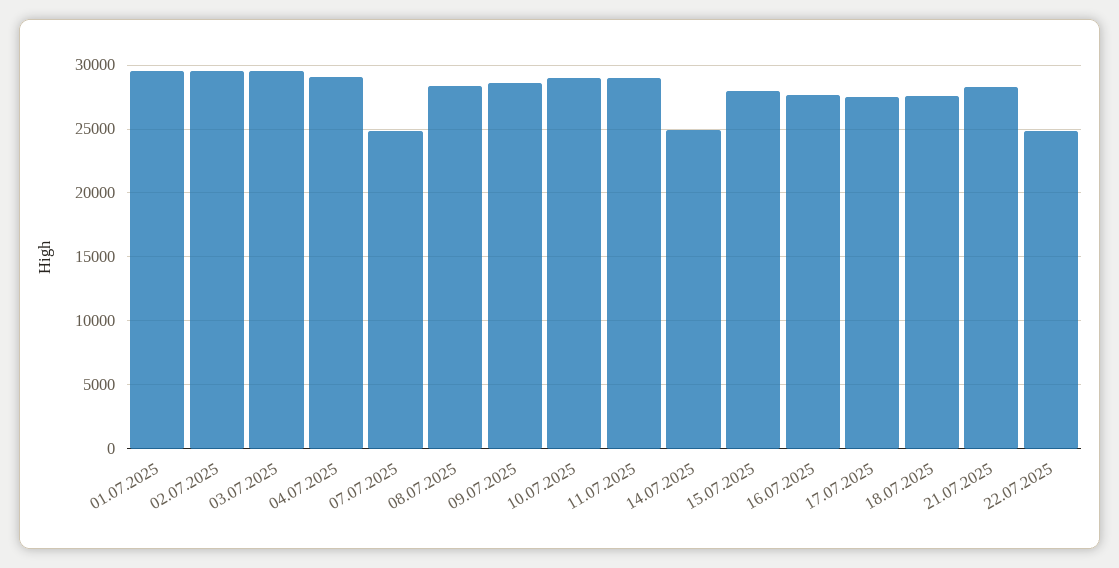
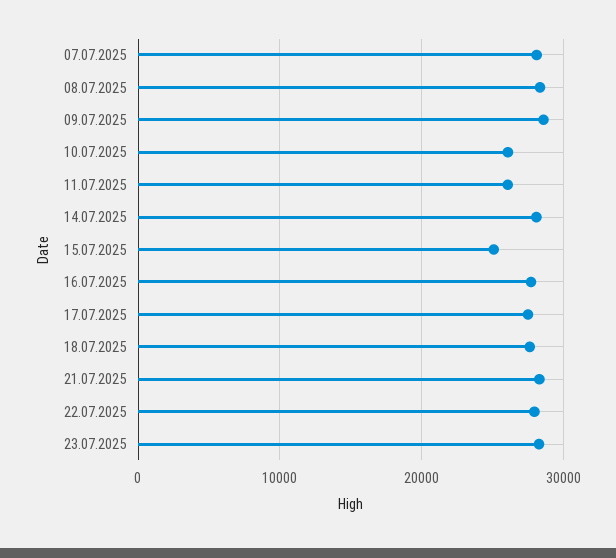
01.07.2025: 29500 -> none
02.07.2025: 29500 -> none
03.07.2025: 29500 -> none
04.07.2025: 29000 -> none
07.07.2025: 25000 -> 28000
10.07.2025: 29000 -> 26000
11.07.2025: 29000 -> 26000
14.07.2025: 25000 -> 28000
15.07.2025: 28000 -> 25000
22.07.2025: 25000 -> 28000
23.07.2025: none -> 28000

